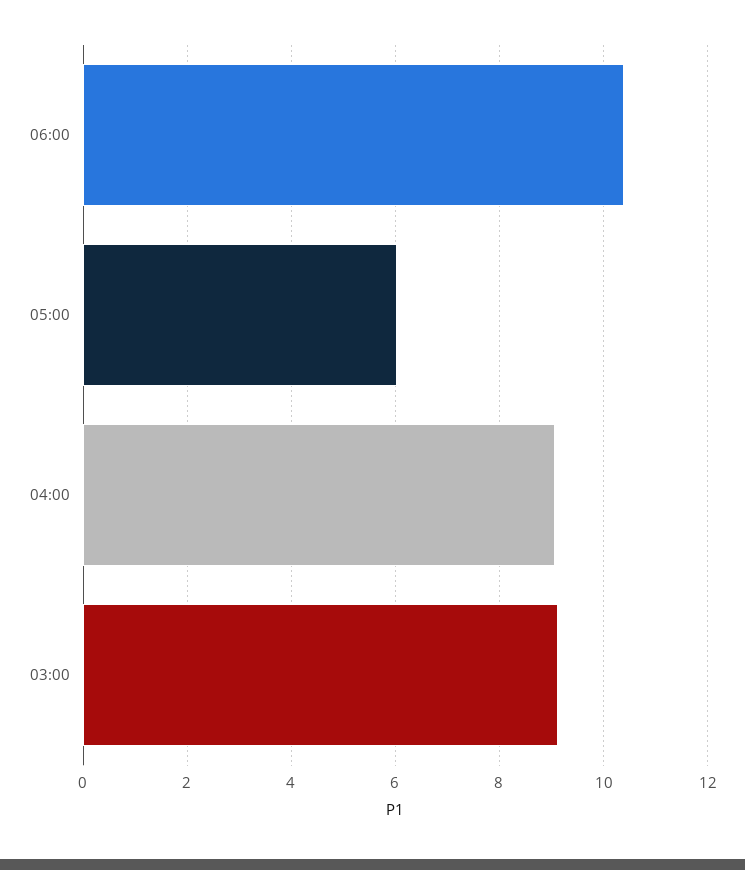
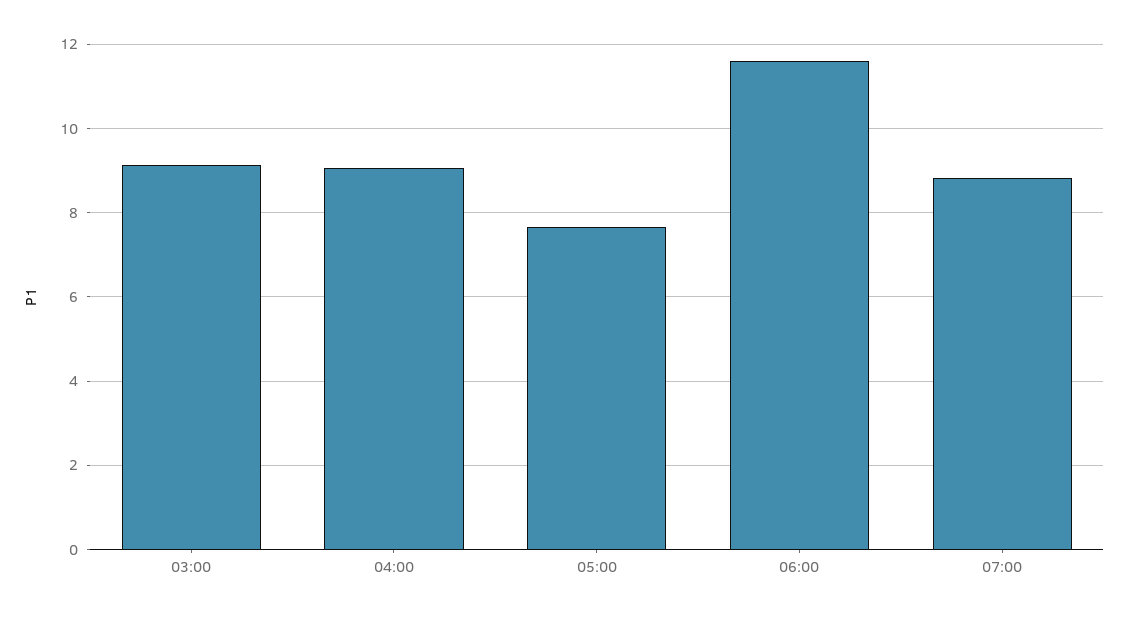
06:00: 10.4 -> 11.6
05:00: 6 -> 7.6
07:00: none -> 8.8

